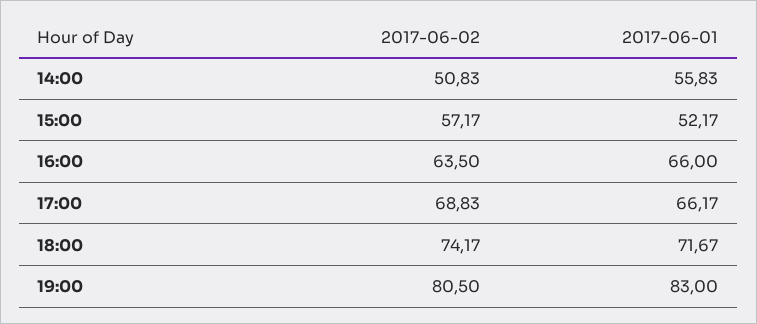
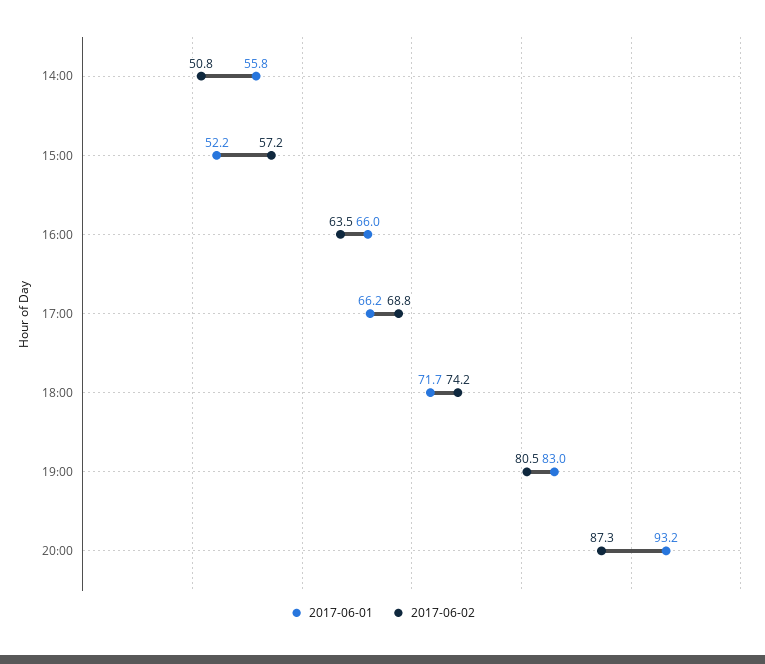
2017-06-01, 20:00: none -> 93.2
2017-06-02, 20:00: none -> 87.3

